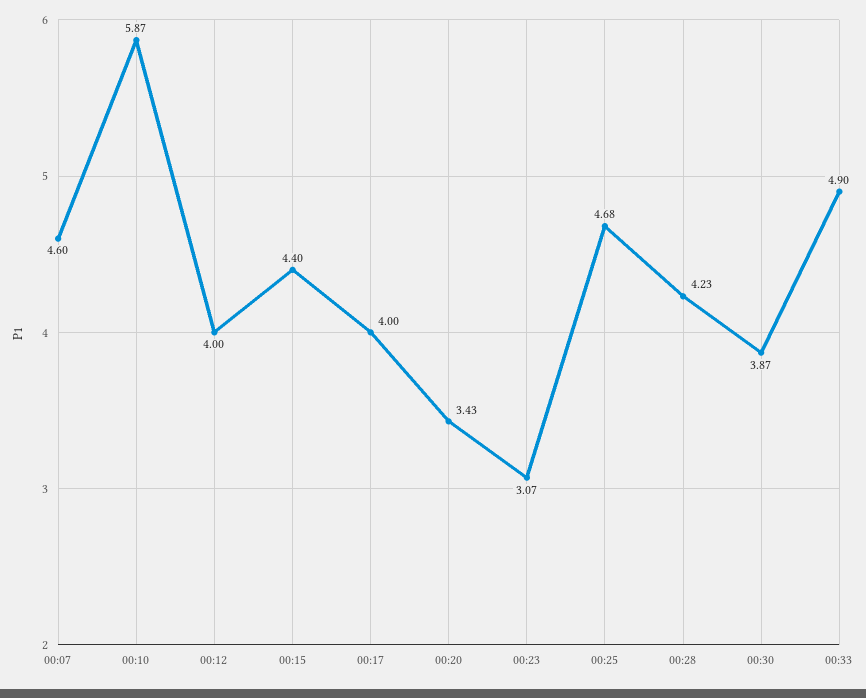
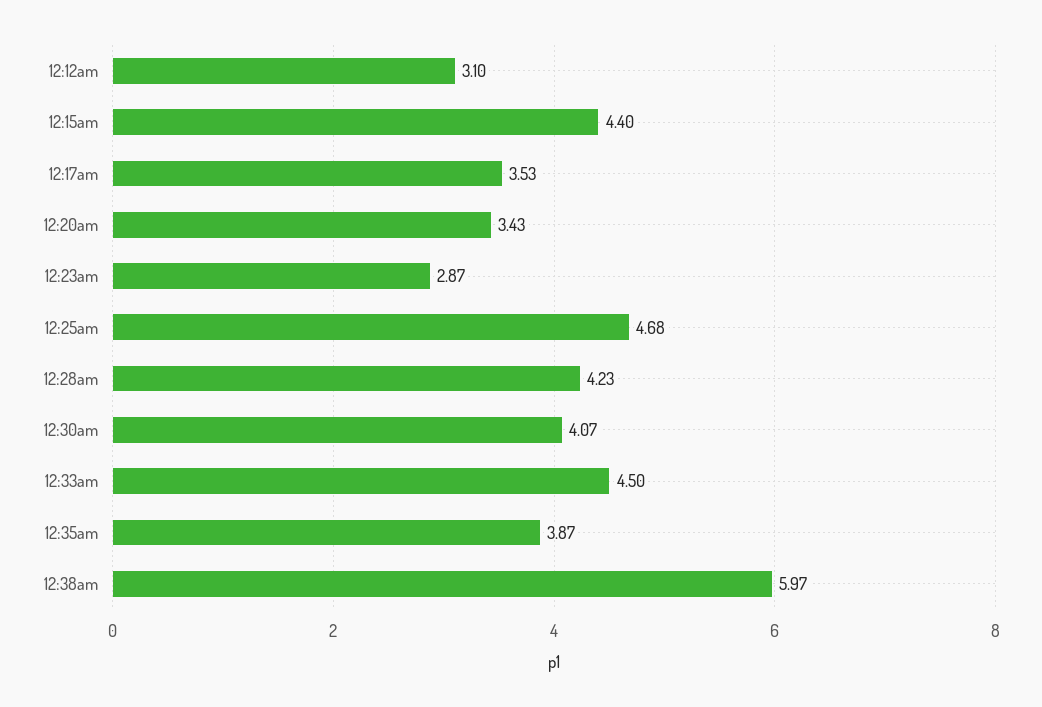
00:07: 4.6 -> none
00:10: 5.87 -> none
00:12: 4 -> 3.1
00:17: 4 -> 3.53
00:23: 3.07 -> 2.87
00:30: 3.87 -> 4.07
00:33: 4.9 -> 4.5
12:35am: none -> 3.87
12:38am: none -> 5.97

